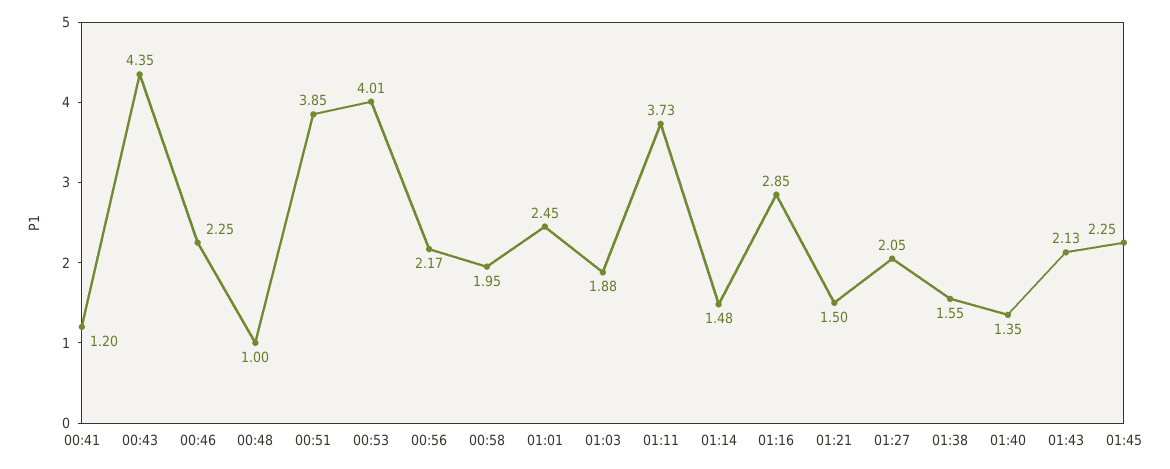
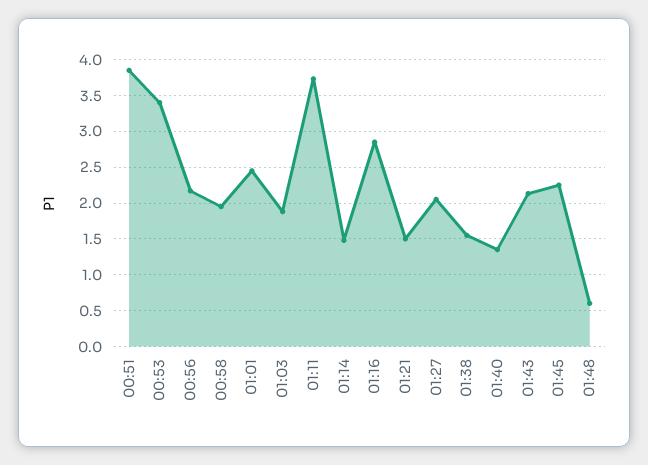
00:41: 1.2 -> none
00:43: 4.35 -> none
00:46: 2.25 -> none
00:48: 1 -> none
00:53: 4.01 -> 3.4
01:48: none -> 0.6

